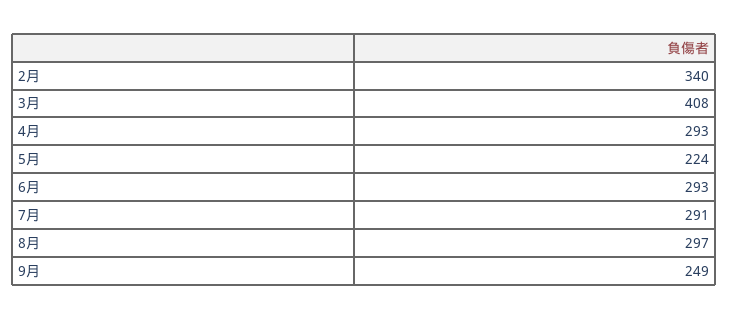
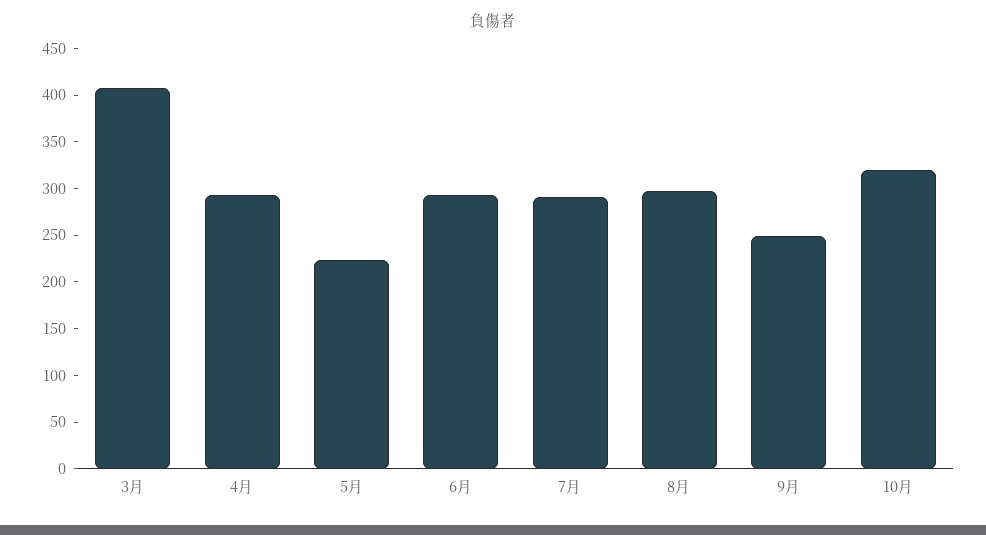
2月: 340 -> none
10月: none -> 320

